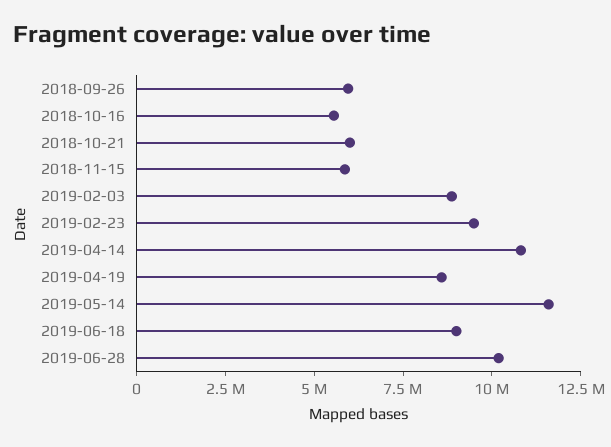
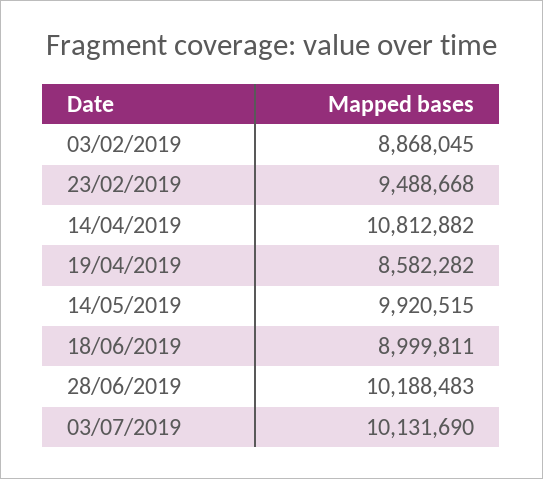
2018-09-26: 6000000 -> none
2018-10-16: 5500000 -> none
2018-10-21: 6000000 -> none
2018-11-15: 6000000 -> none
2019-05-14: 11500000 -> 9920515
03/07/2019: none -> 10131690

